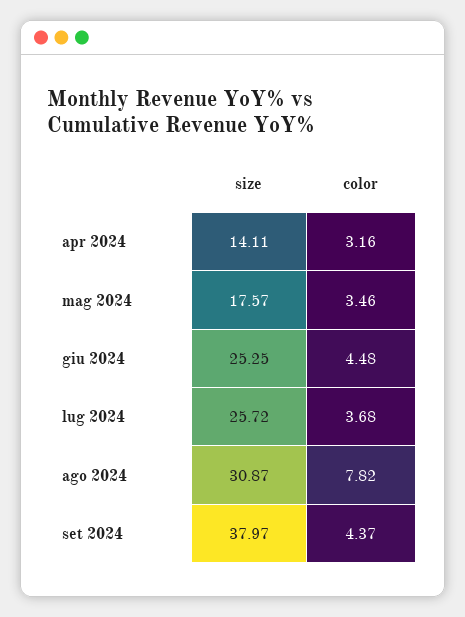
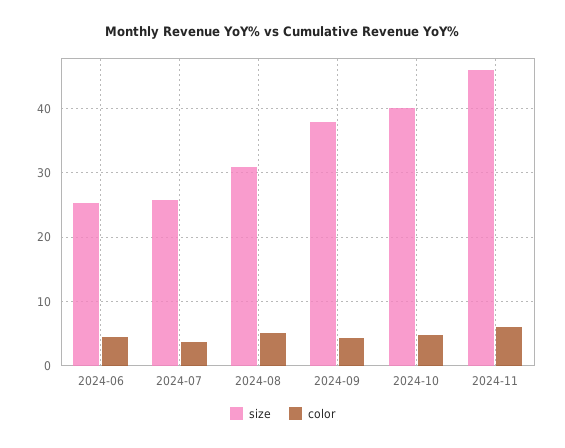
size, apr 2024: 14.11 -> none
color, apr 2024: 3.16 -> none
size, mag 2024: 17.57 -> none
color, mag 2024: 3.46 -> none
color, ago 2024: 7.82 -> 5
size, 2024-10: none -> 40
color, 2024-10: none -> 5
size, 2024-11: none -> 46
color, 2024-11: none -> 6

